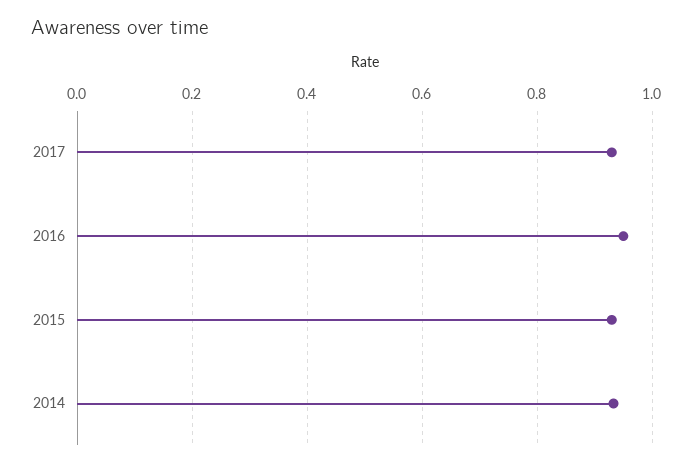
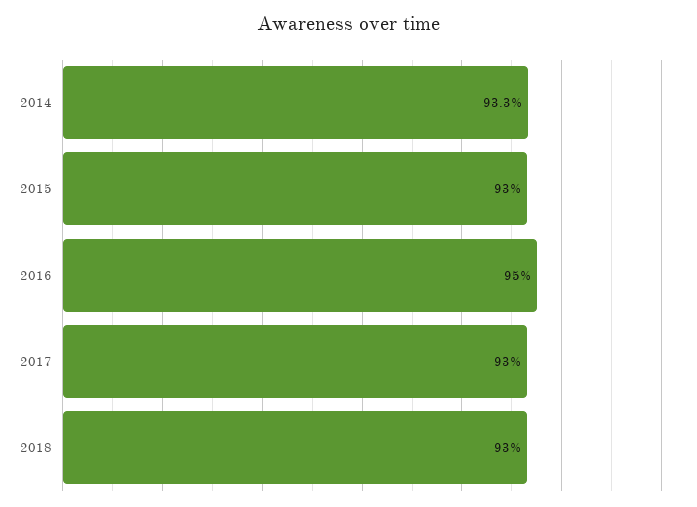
2018: none -> 0.93

